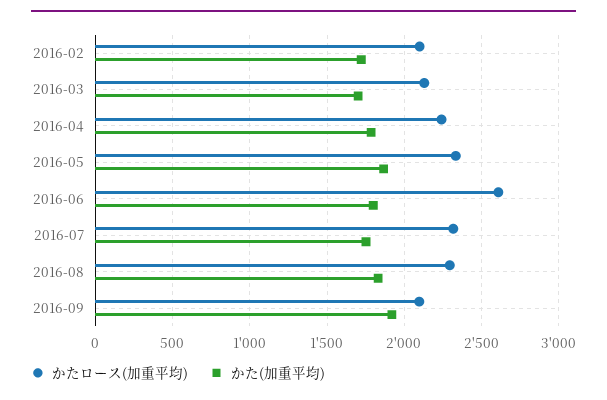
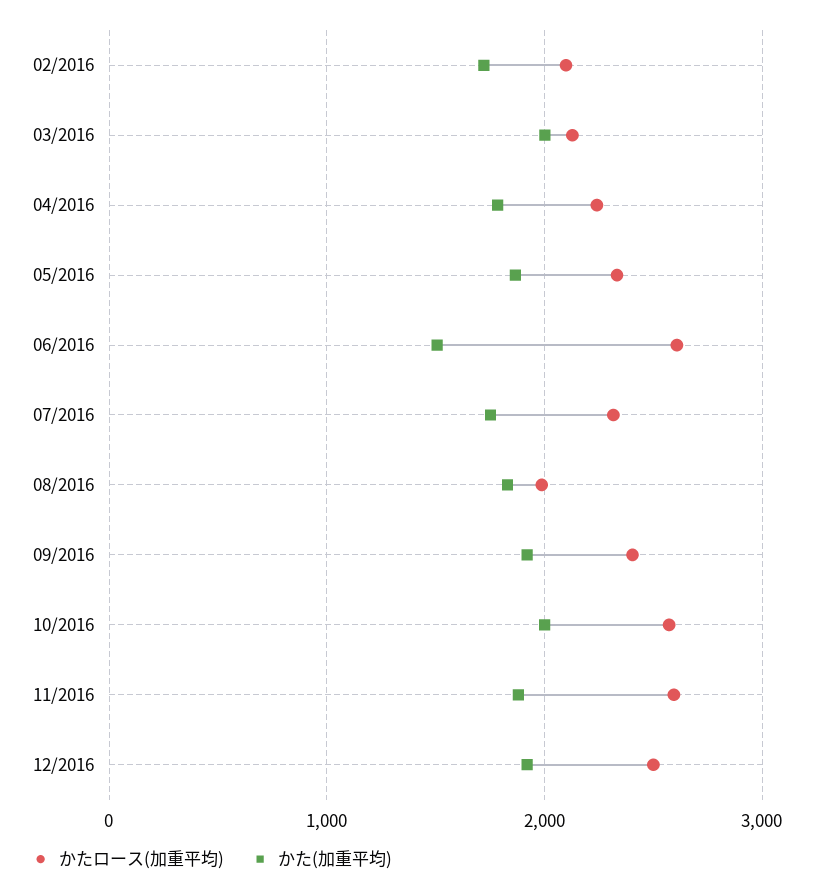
かた(加重平均), 2016-03: 1700 -> 2000
かた(加重平均), 2016-06: 1800 -> 1500
かたロース(加重平均), 2016-08: 2300 -> 2000
かたロース(加重平均), 2016-09: 2100 -> 2400
かたロース(加重平均), 10/2016: none -> 2600
かた(加重平均), 10/2016: none -> 2000
かたロース(加重平均), 11/2016: none -> 2600
かた(加重平均), 11/2016: none -> 1900
かたロース(加重平均), 12/2016: none -> 2500
かた(加重平均), 12/2016: none -> 1900

